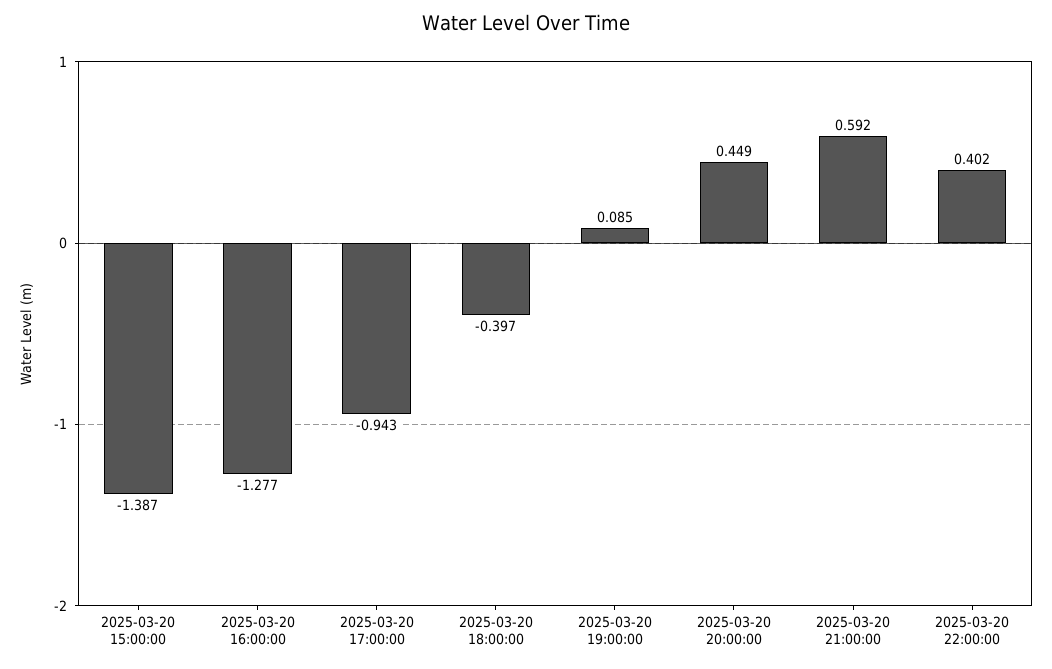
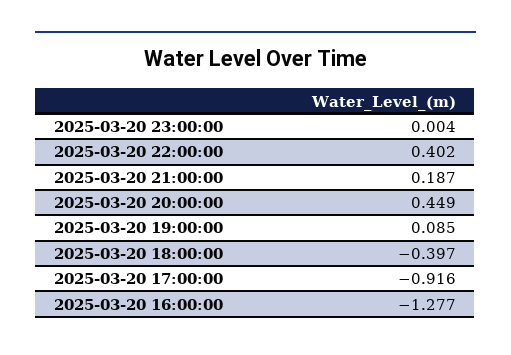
2025-03-20 15:00:00: -1.387 -> none
2025-03-20 17:00:00: -0.943 -> -0.916
2025-03-20 21:00:00: 0.592 -> 0.187
2025-03-20 23:00:00: none -> 0.004

